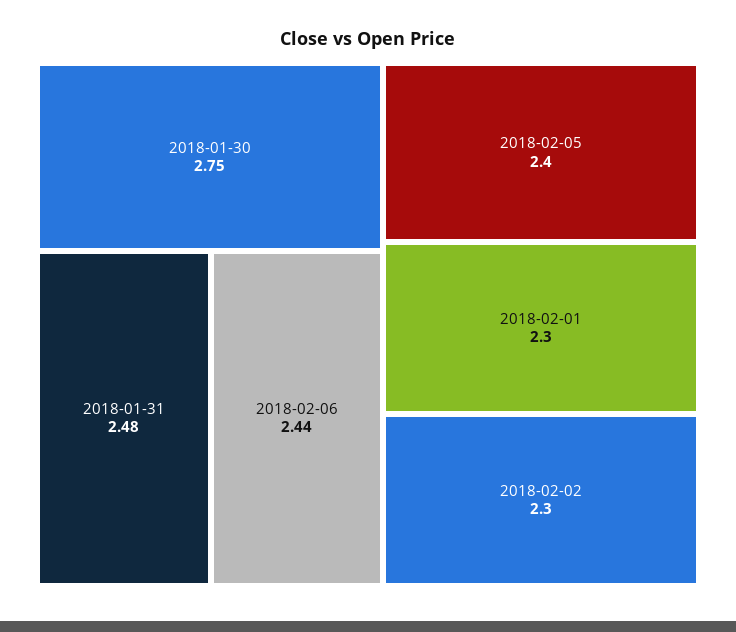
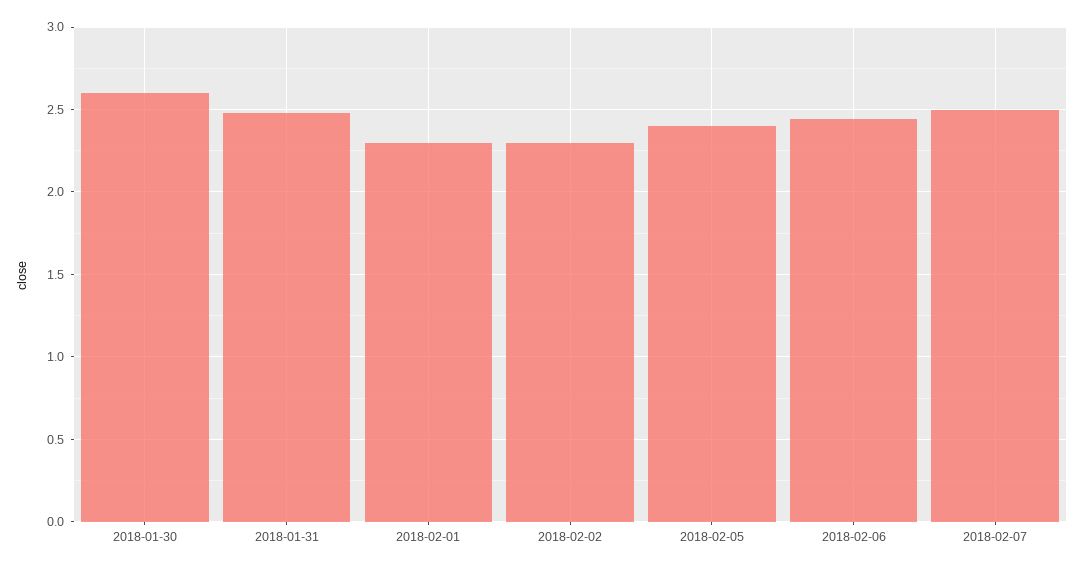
2018-01-30: 2.75 -> 2.6
2018-02-07: none -> 2.5

